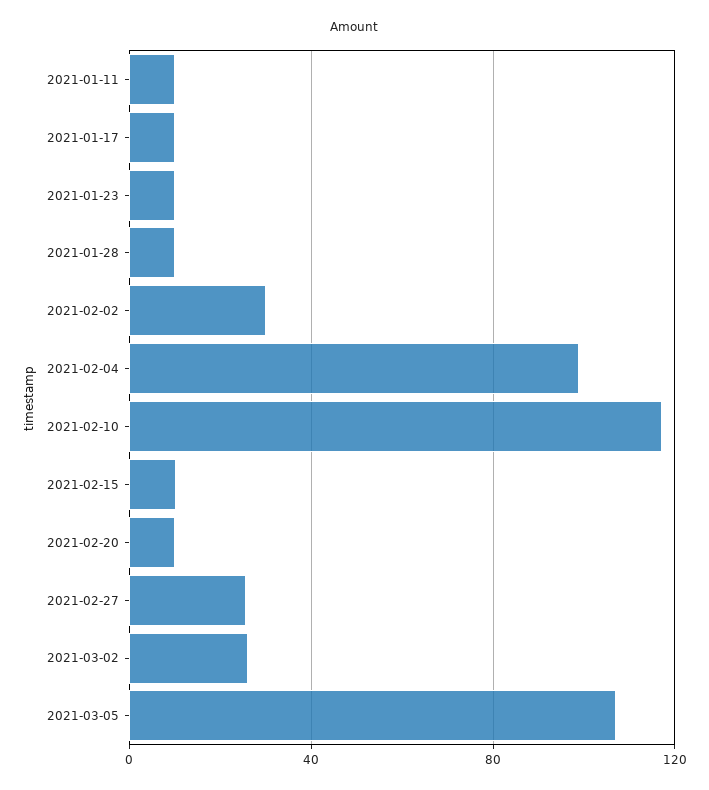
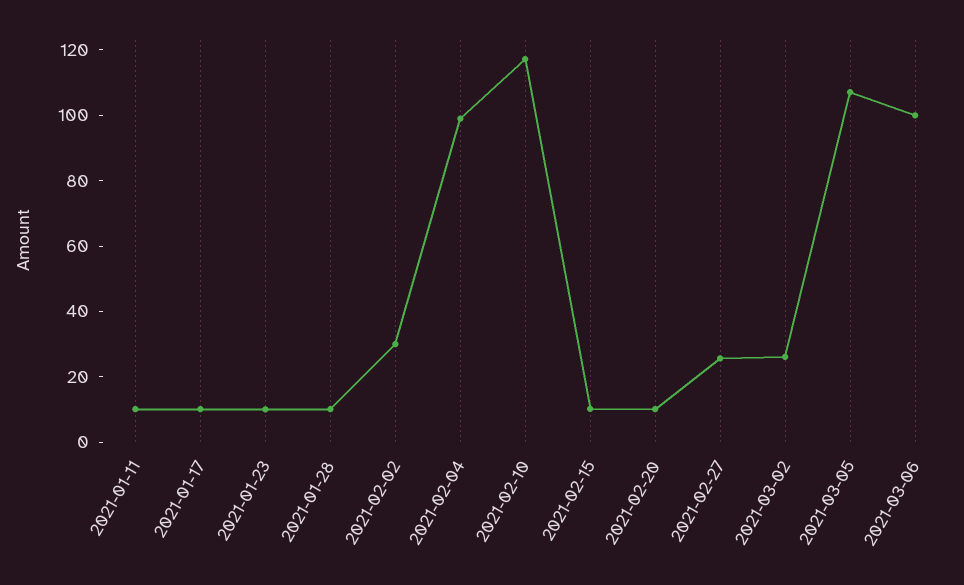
2021-03-06: none -> 100

